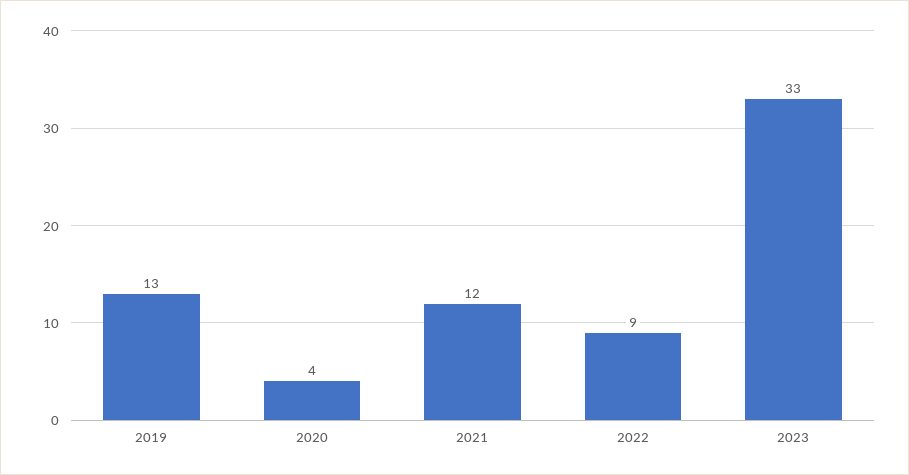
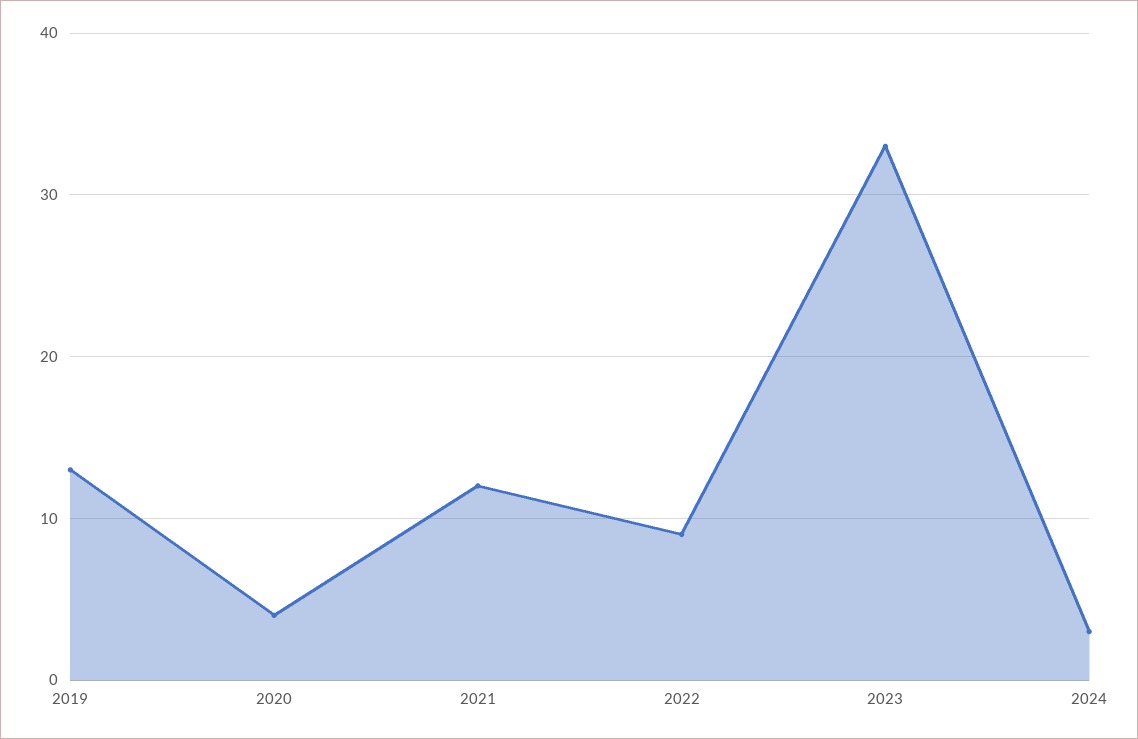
2024: none -> 3

